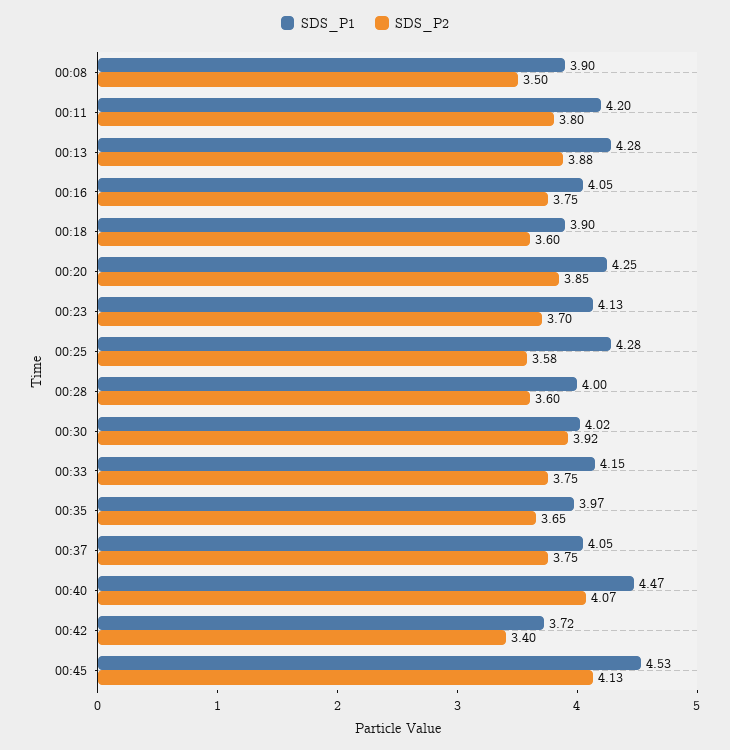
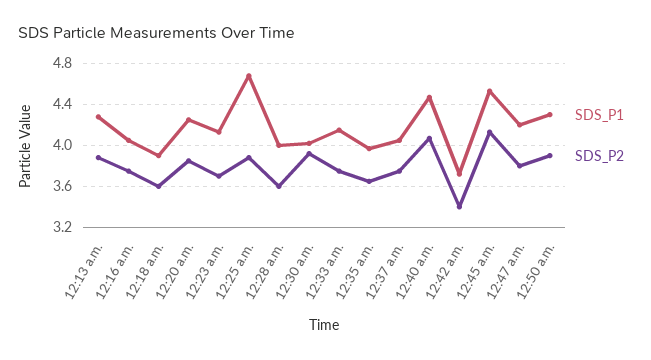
SDS_P1, 00:08: 3.9 -> none
SDS_P2, 00:08: 3.5 -> none
SDS_P1, 00:11: 4.2 -> none
SDS_P2, 00:11: 3.8 -> none
SDS_P1, 00:25: 4.28 -> 4.7
SDS_P2, 00:25: 3.58 -> 3.9
SDS_P1, 12:47 a.m.: none -> 4.2
SDS_P2, 12:47 a.m.: none -> 3.8
SDS_P1, 12:50 a.m.: none -> 4.3
SDS_P2, 12:50 a.m.: none -> 3.9

